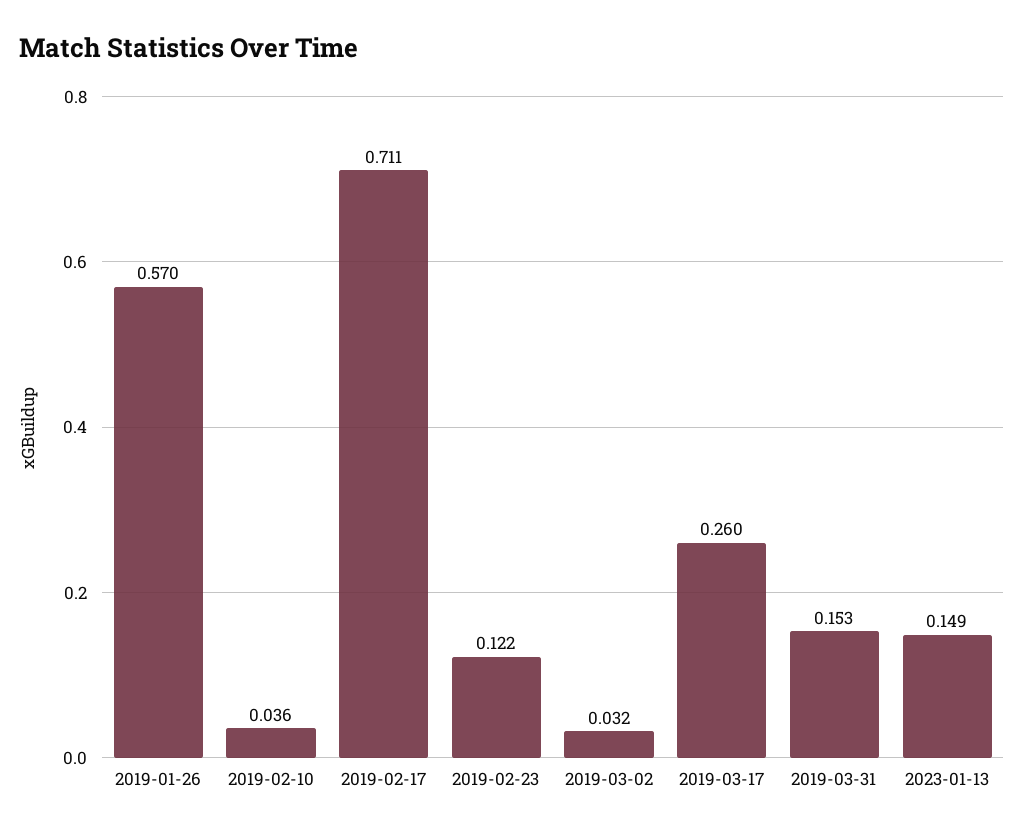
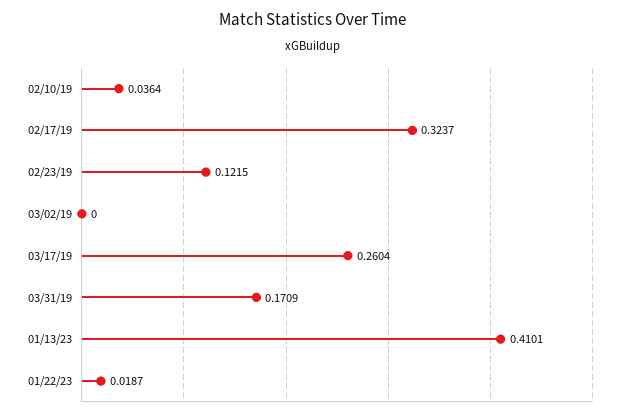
2019-01-26: 0.57 -> none
2019-02-17: 0.711 -> 0.3237
2019-03-02: 0.032 -> 0
2019-03-31: 0.153 -> 0.1709
2023-01-13: 0.149 -> 0.4101
01/22/23: none -> 0.0187

